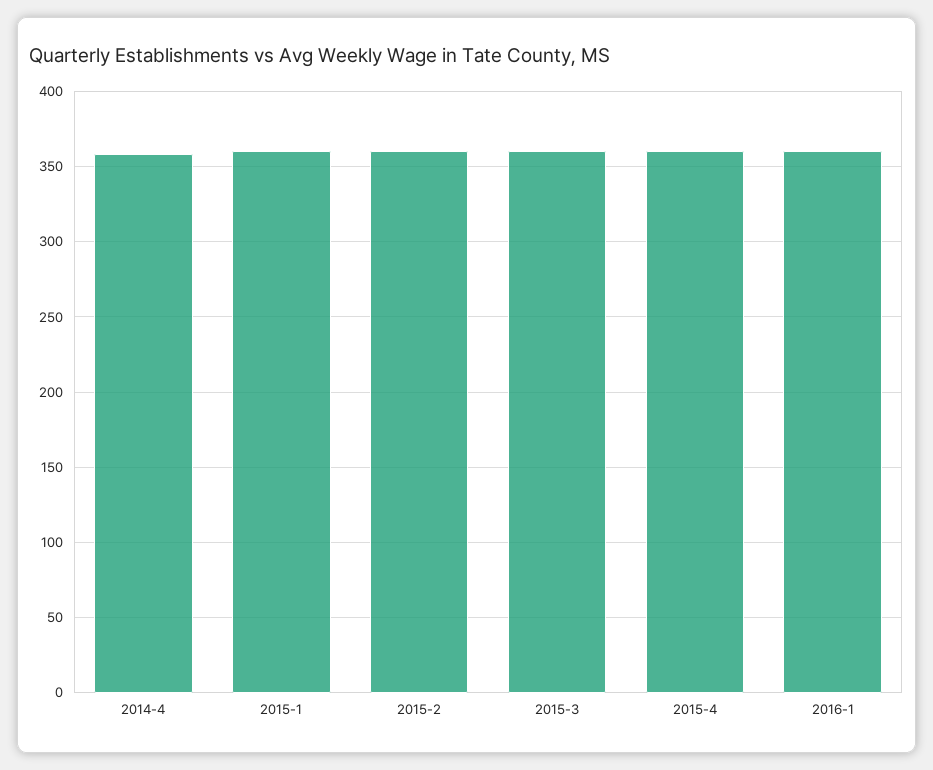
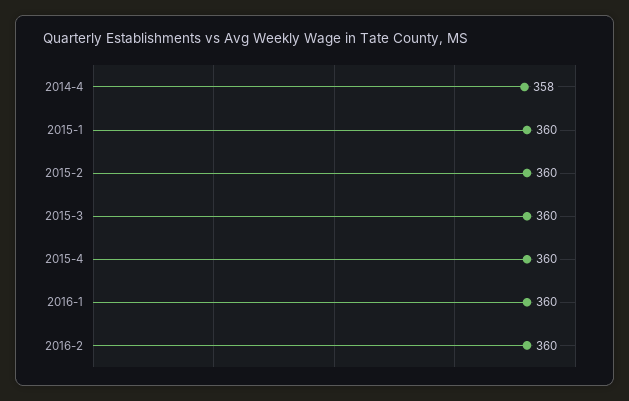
2016-2: none -> 360

